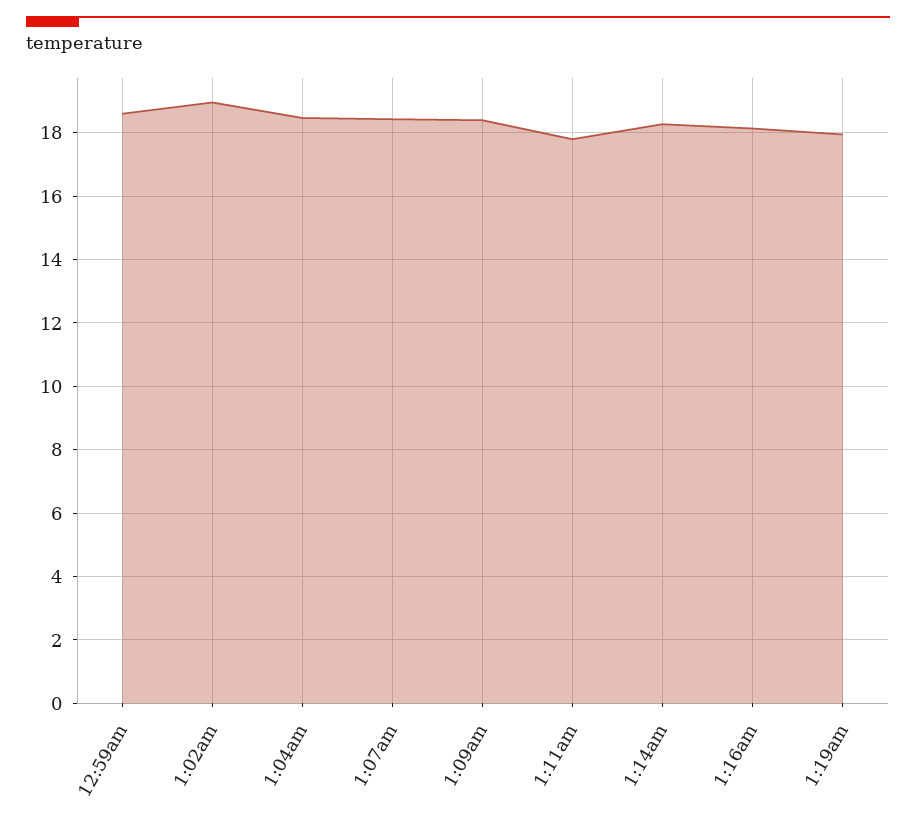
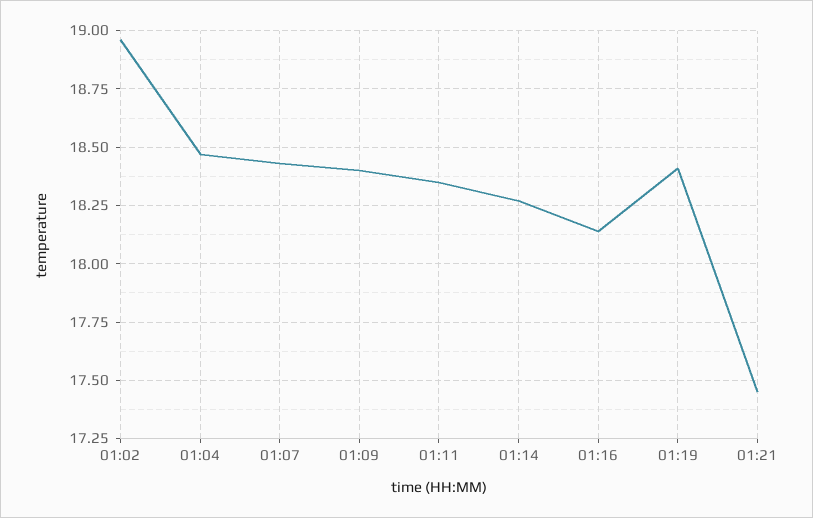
12:59am: 18.6 -> none
1:11am: 17.8 -> 18.35
1:19am: 18 -> 18.4
01:21: none -> 17.45

